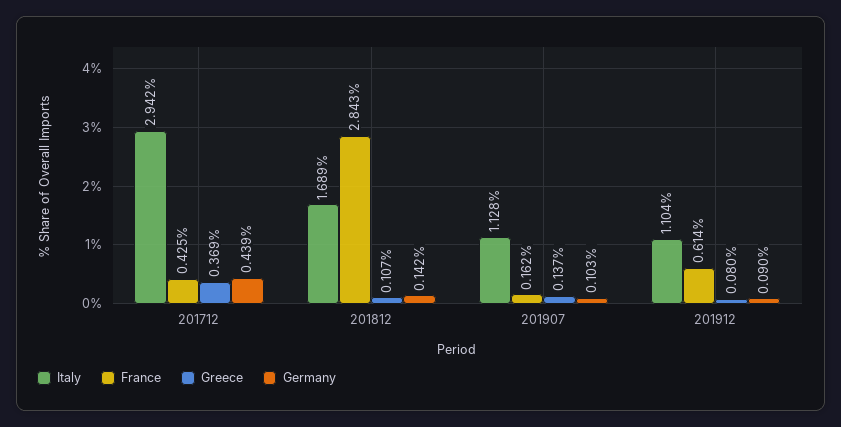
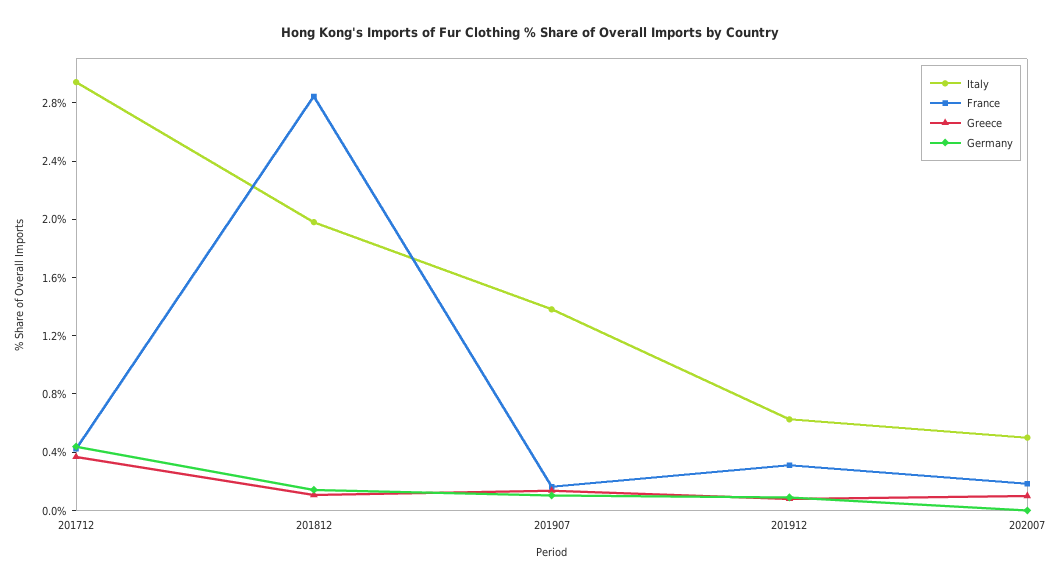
Italy, 201812: 1.689 -> 2
Italy, 201907: 1.128 -> 1.4
Italy, 201912: 1.104 -> 0.6
France, 201912: 0.614 -> 0.3
Italy, 202007: none -> 0.5
France, 202007: none -> 0.2
Greece, 202007: none -> 0.1
Germany, 202007: none -> 0

